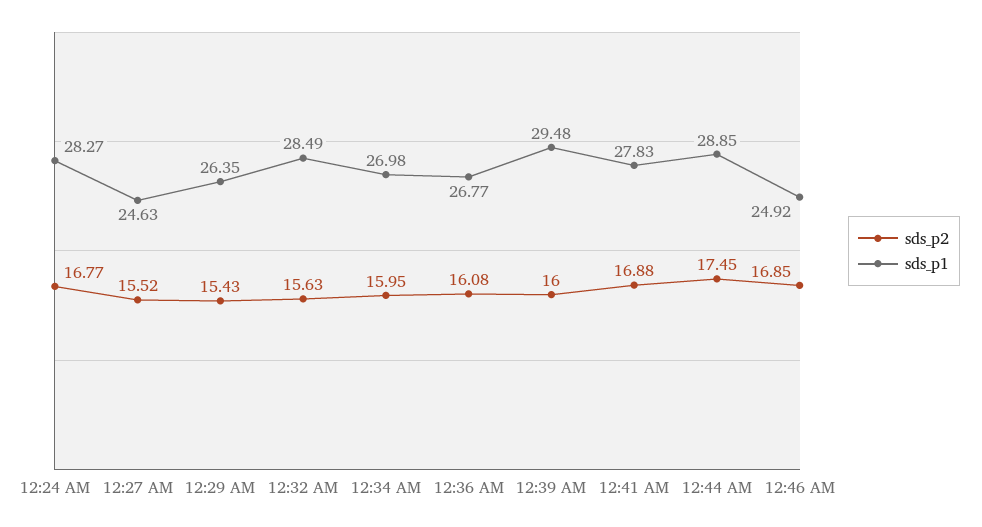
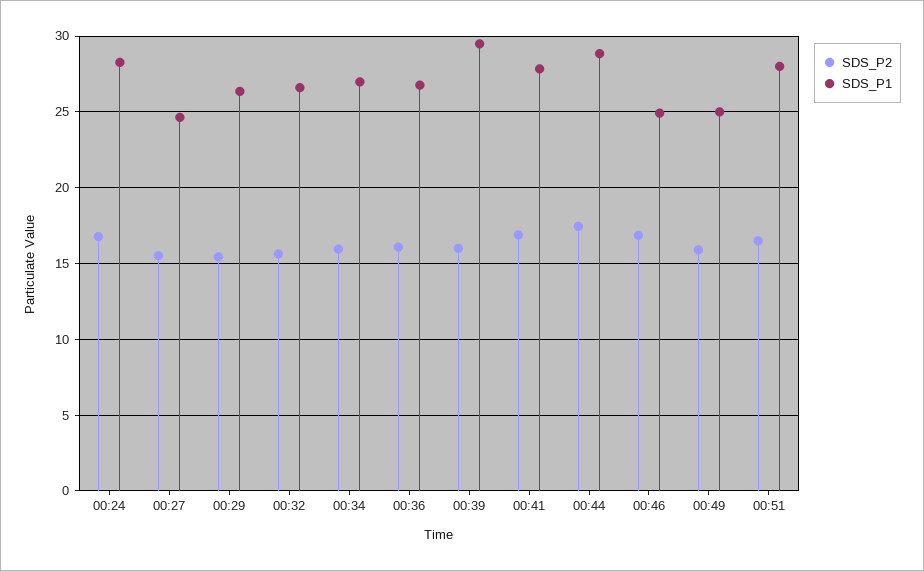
sds_p1, 12:32 AM: 28.49 -> 26.5
sds_p2, 00:49: none -> 16
sds_p1, 00:49: none -> 25
sds_p2, 00:51: none -> 16.5
sds_p1, 00:51: none -> 28

